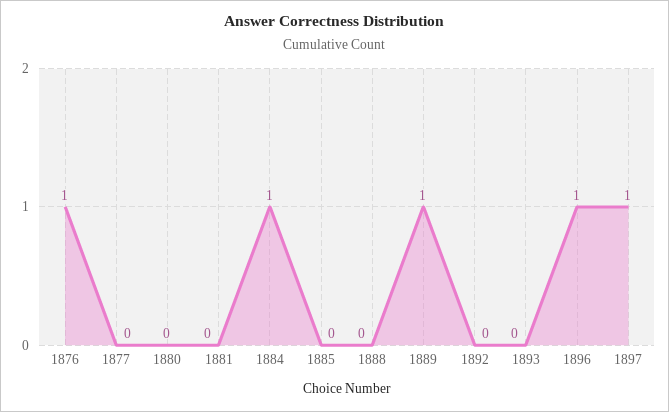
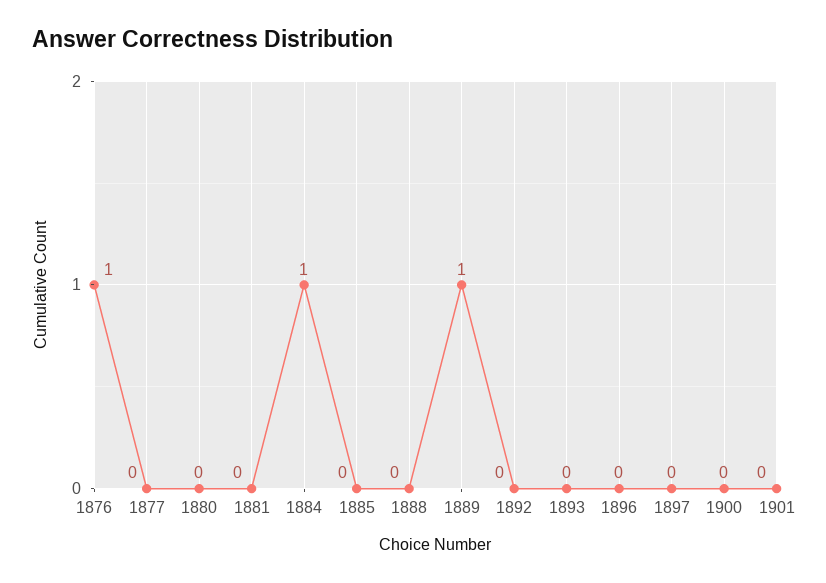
1896: 1 -> 0
1897: 1 -> 0
1900: none -> 0
1901: none -> 0

